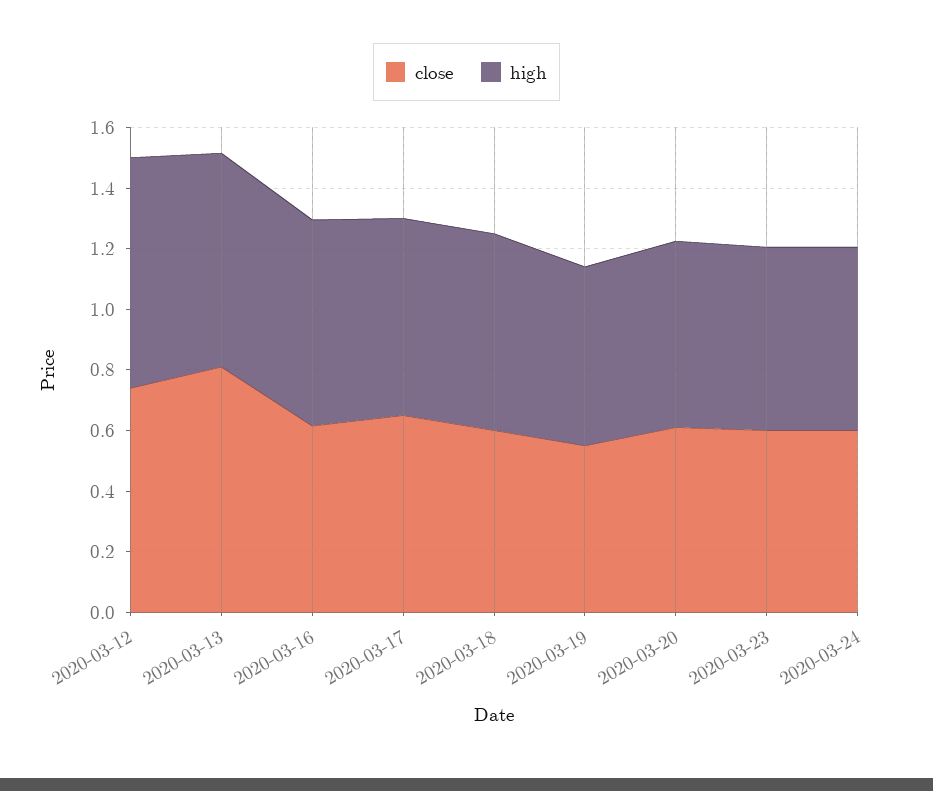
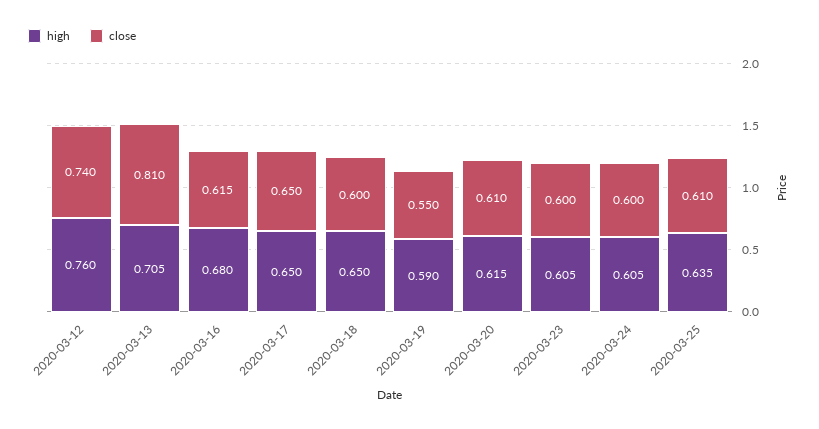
high, 2020-03-25: none -> 0.635
close, 2020-03-25: none -> 0.61

